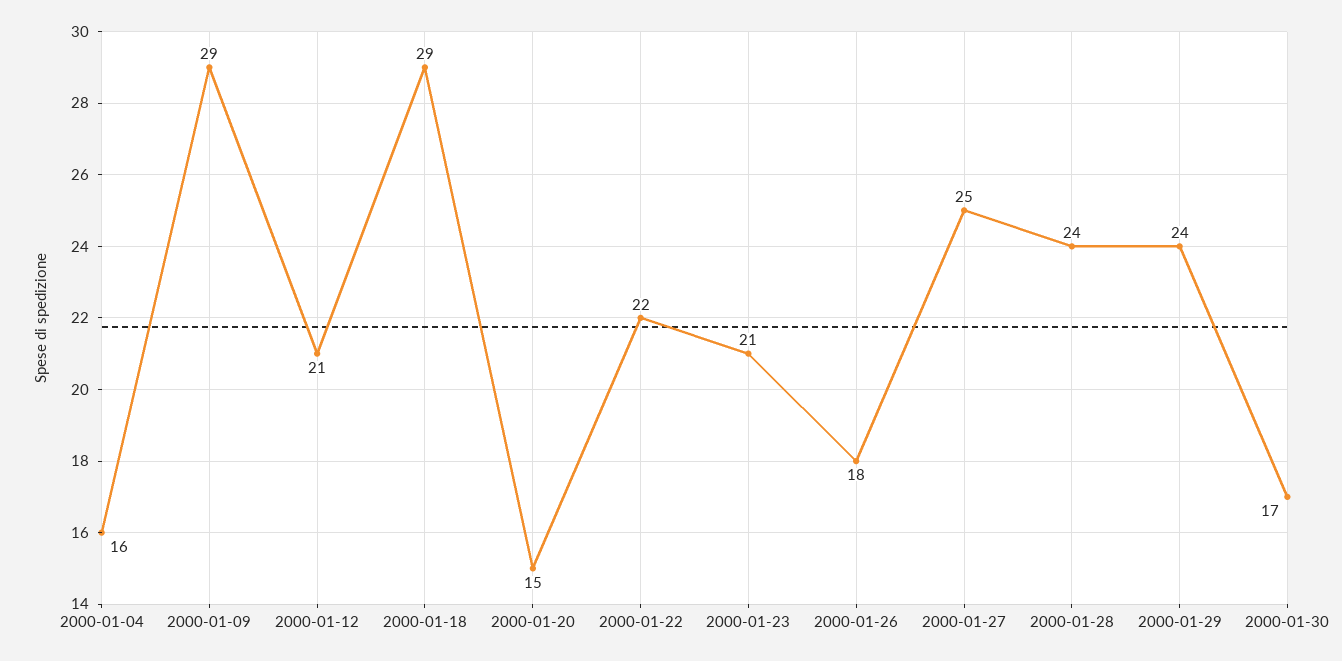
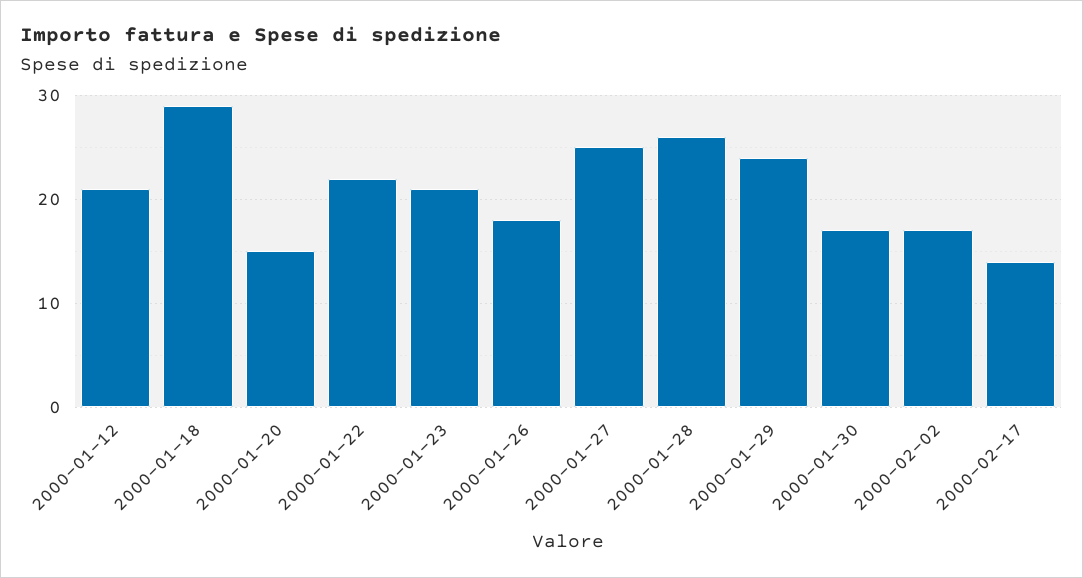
2000-01-04: 16 -> none
2000-01-09: 29 -> none
2000-01-28: 24 -> 26
2000-02-02: none -> 17
2000-02-17: none -> 14

